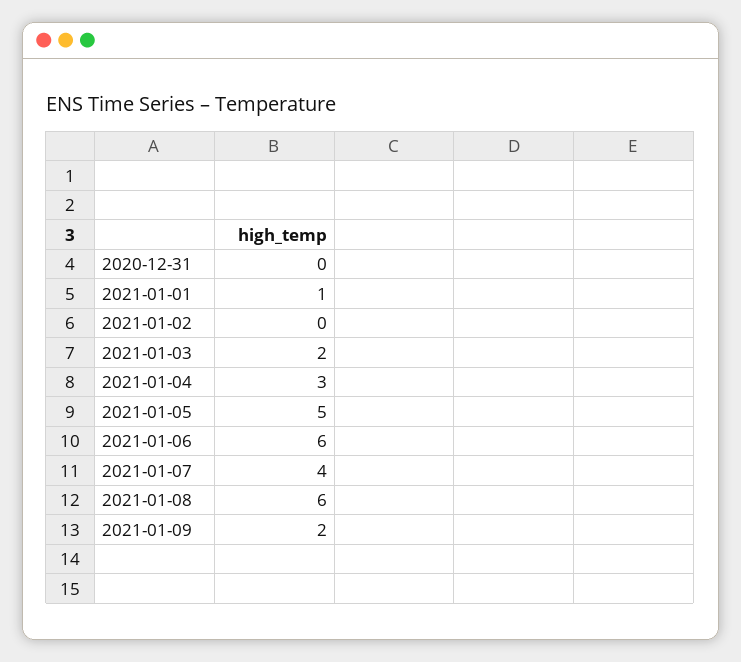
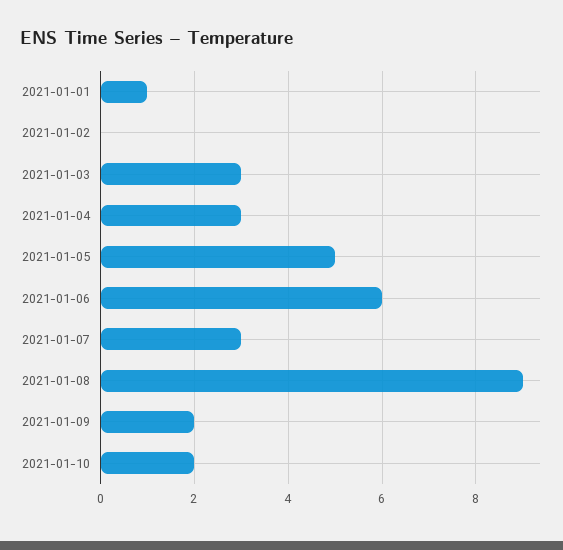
2020-12-31: 0 -> none
2021-01-03: 2 -> 3
2021-01-07: 4 -> 3
2021-01-08: 6 -> 9
2021-01-10: none -> 2

